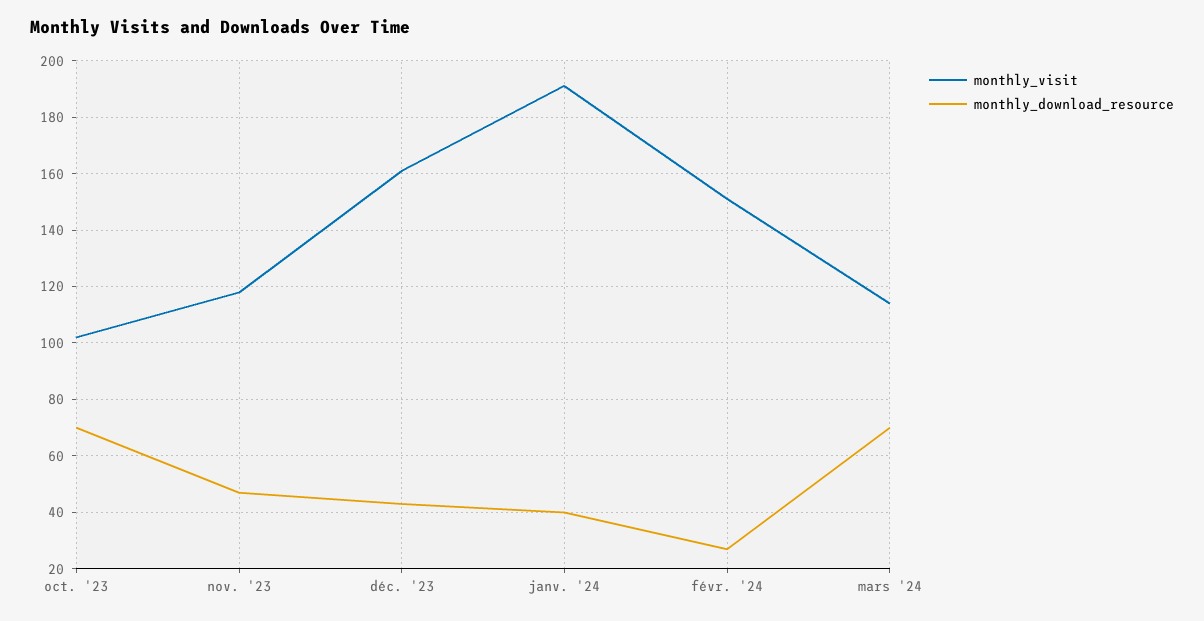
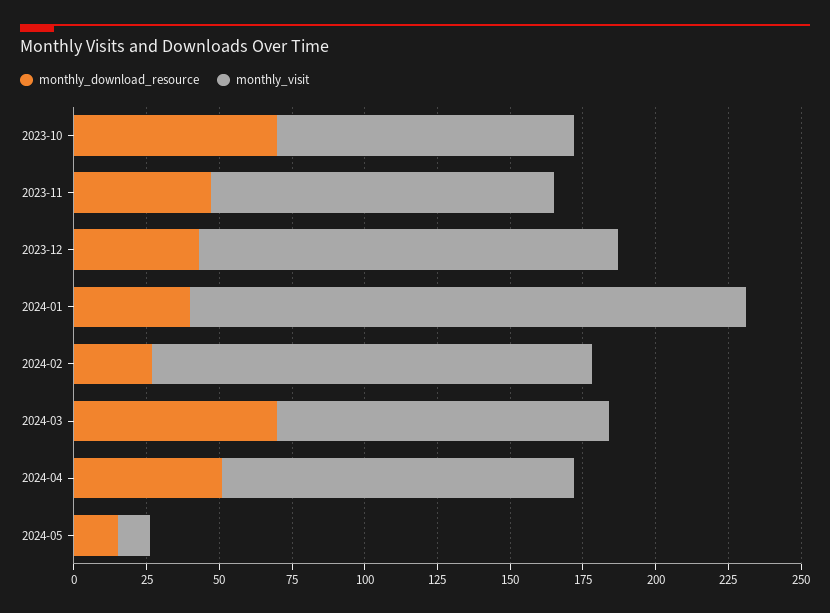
monthly_visit, déc. '23: 160 -> 145
monthly_download_resource, 2024-04: none -> 50
monthly_visit, 2024-04: none -> 120
monthly_download_resource, 2024-05: none -> 15
monthly_visit, 2024-05: none -> 10

